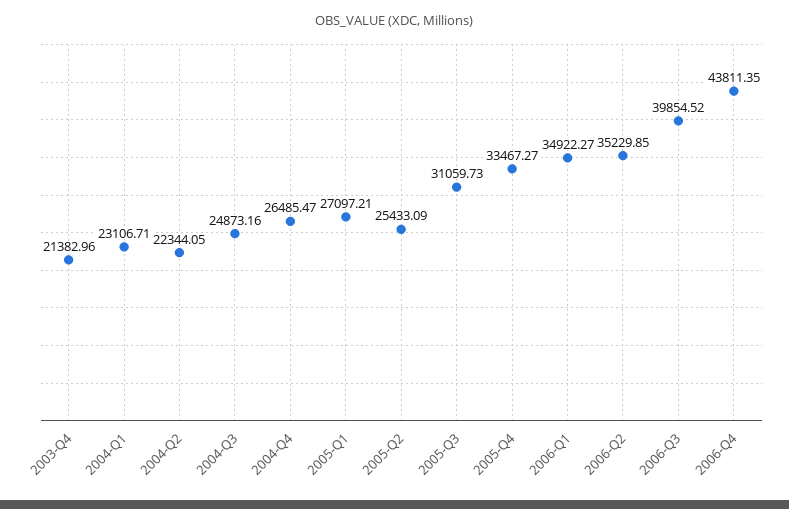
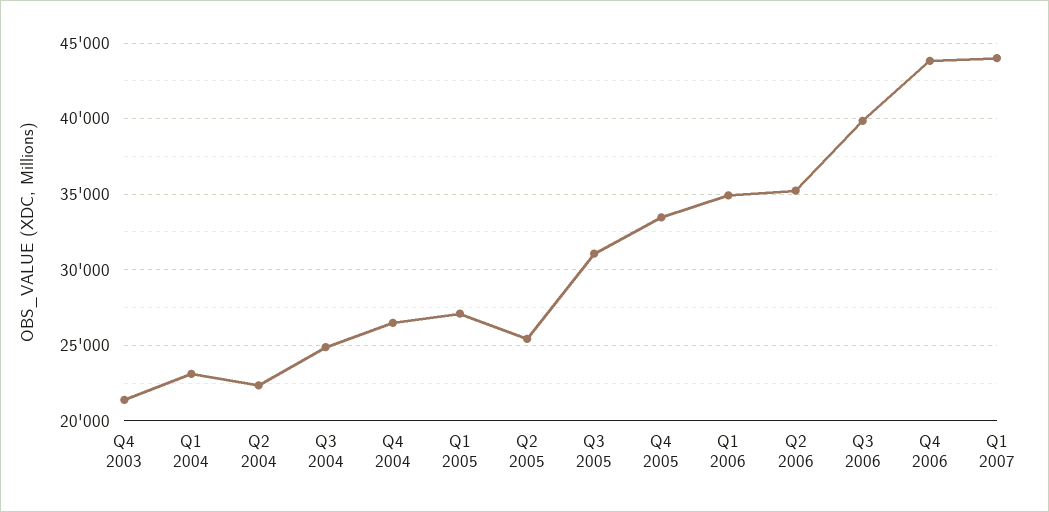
Q1 2007: none -> 44000

